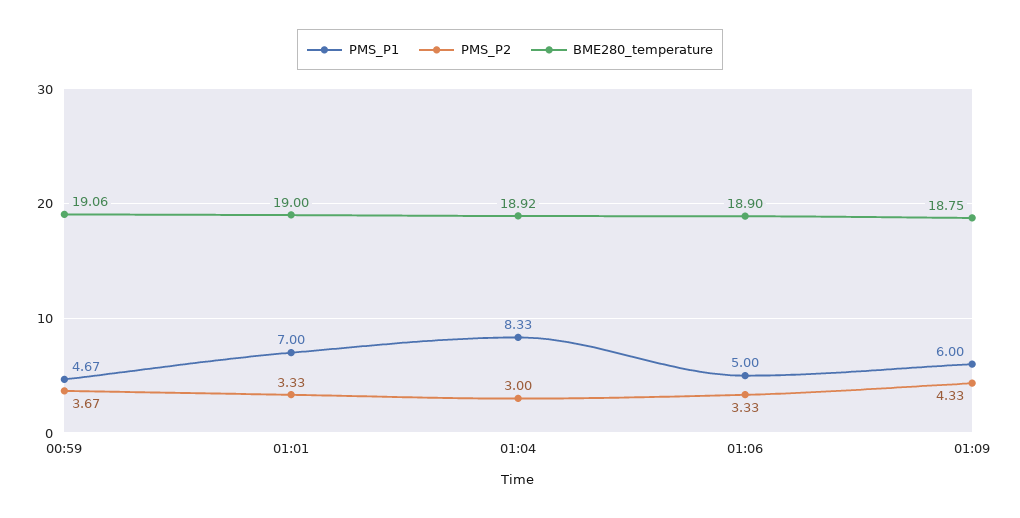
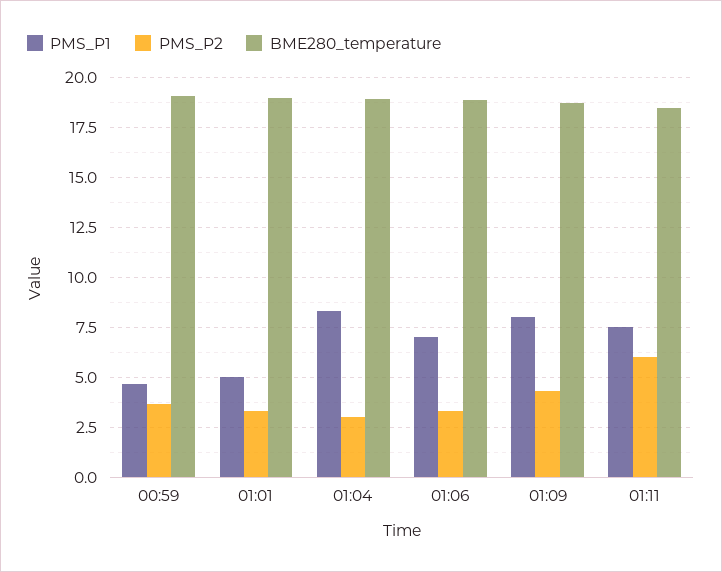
PMS_P1, 01:01: 7 -> 5
PMS_P1, 01:06: 5 -> 7
PMS_P1, 01:09: 6 -> 8
PMS_P1, 01:11: none -> 7.5
PMS_P2, 01:11: none -> 6
BME280_temperature, 01:11: none -> 18.5

